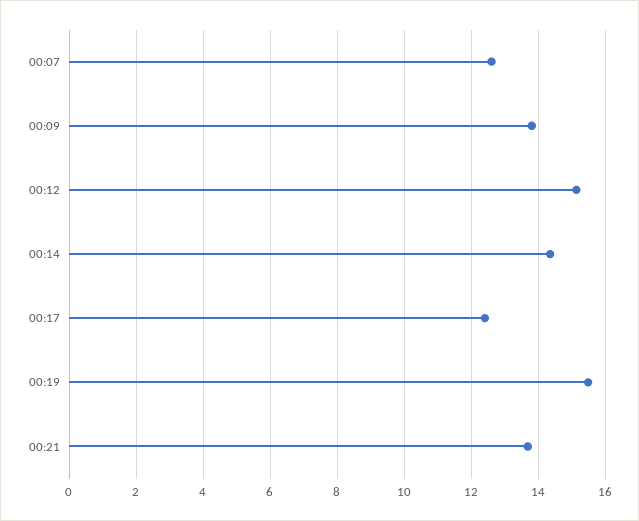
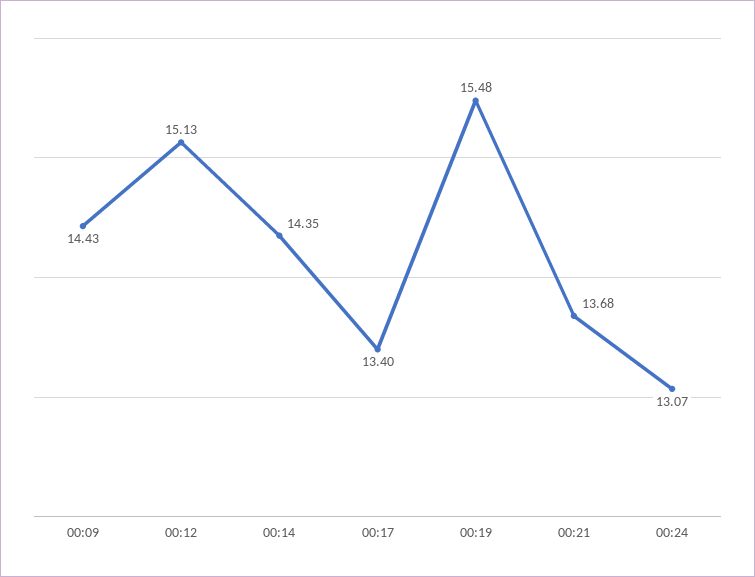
00:07: 12.6 -> none
00:09: 13.8 -> 14.43
00:17: 12.4 -> 13.4
00:24: none -> 13.07

